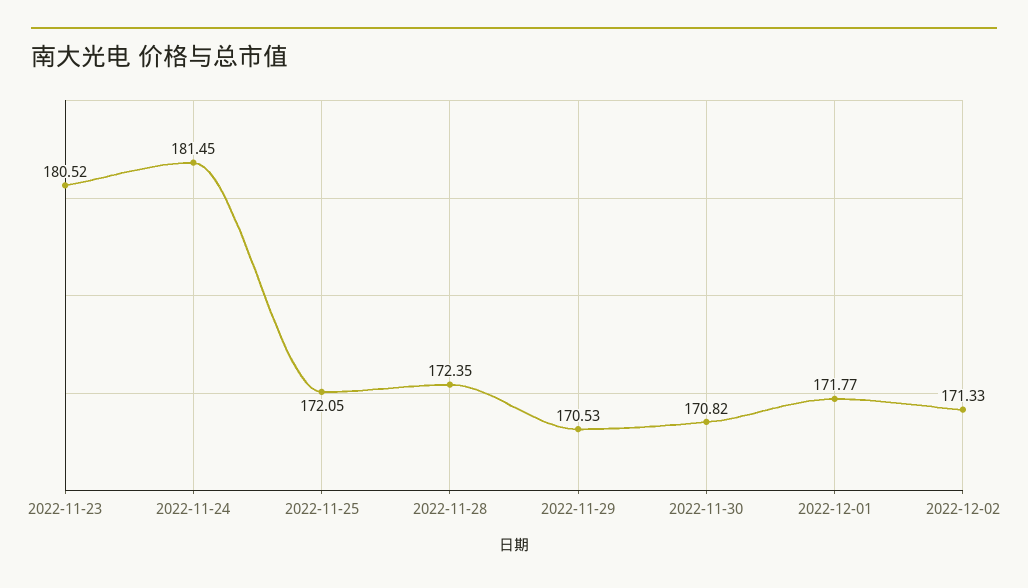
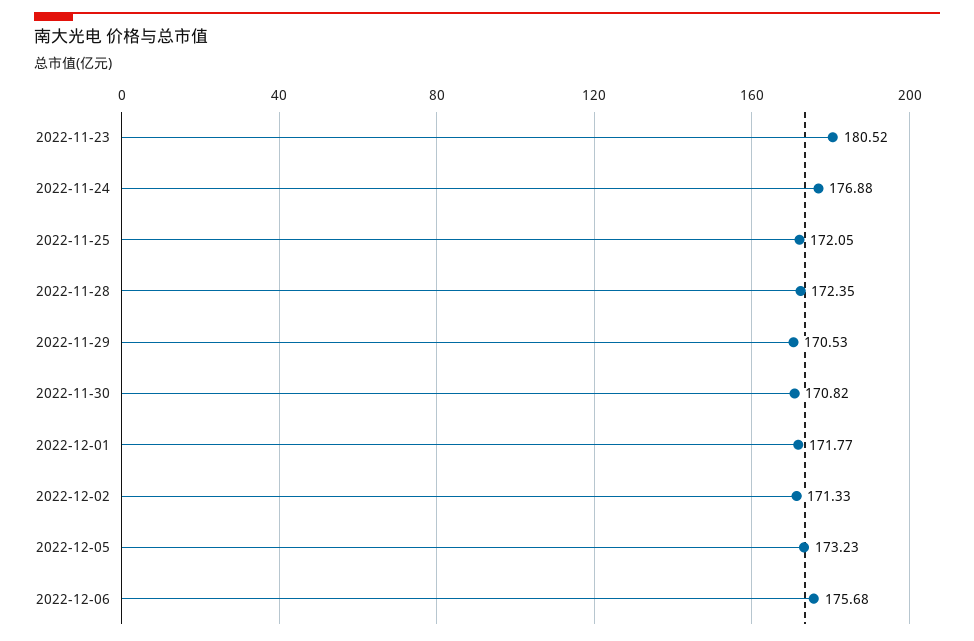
2022-11-24: 181.45 -> 176.88
2022-12-05: none -> 173.23
2022-12-06: none -> 175.68

